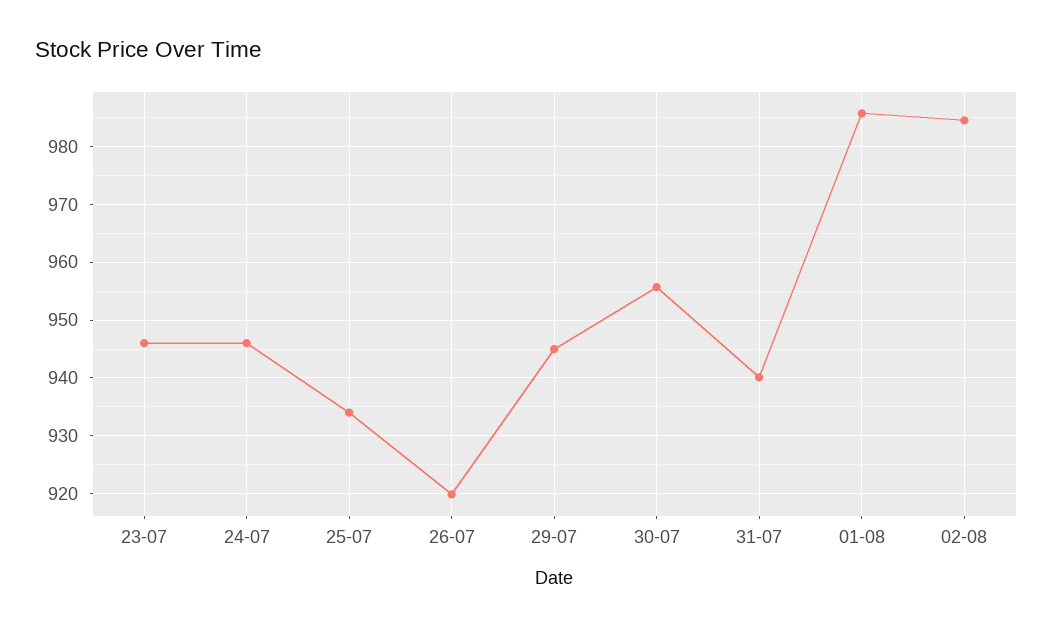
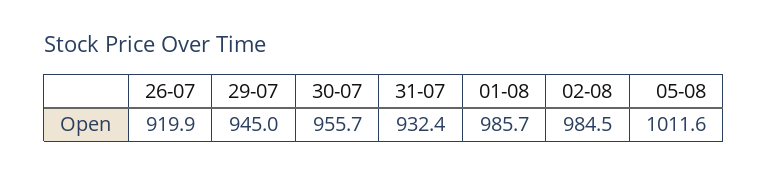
23-07: 946 -> none
24-07: 946 -> none
25-07: 934 -> none
31-07: 940 -> 932.4
05-08: none -> 1011.6

